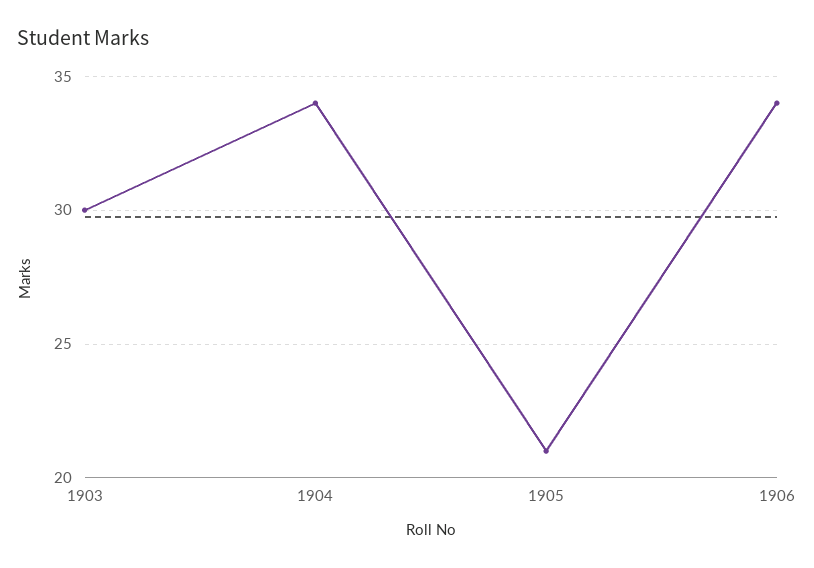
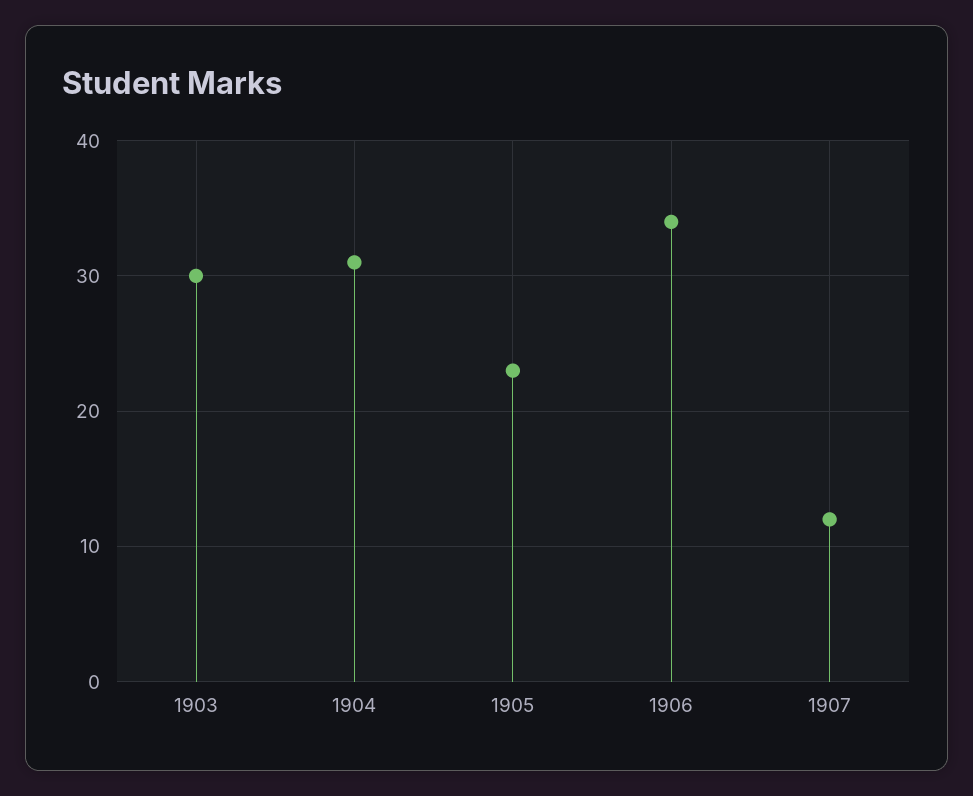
1904: 34 -> 31
1905: 21 -> 23
1907: none -> 12

